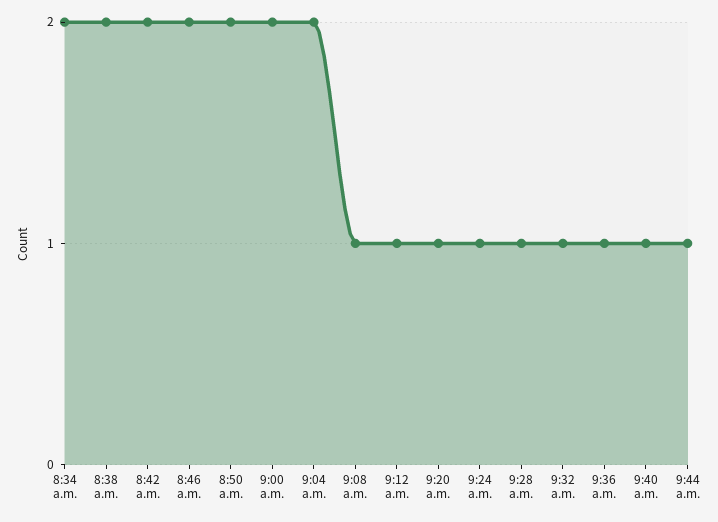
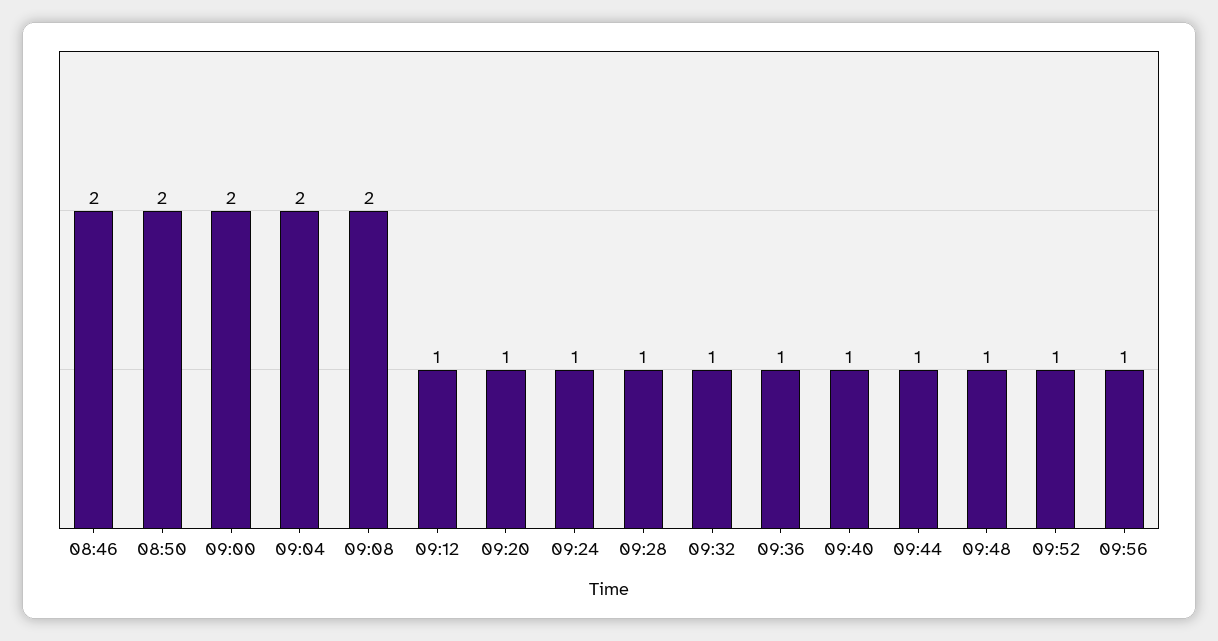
8:34 a.m.: 2 -> none
8:38 a.m.: 2 -> none
8:42 a.m.: 2 -> none
9:08 a.m.: 1 -> 2
09:48: none -> 1
09:52: none -> 1
09:56: none -> 1

